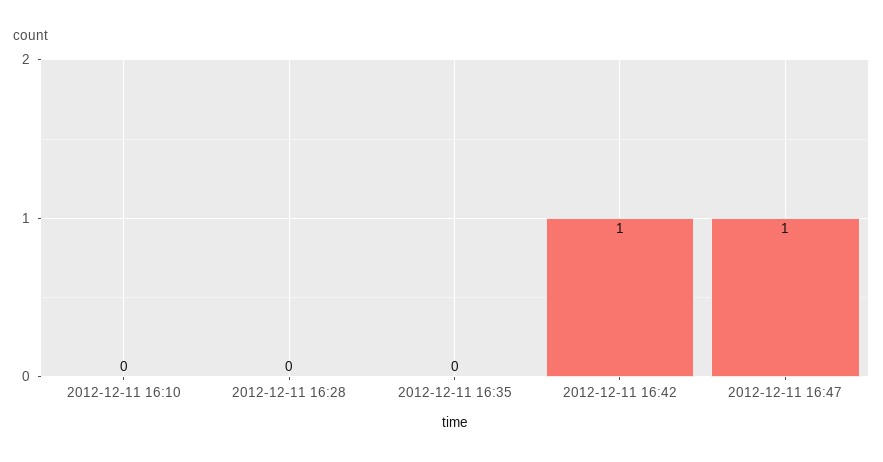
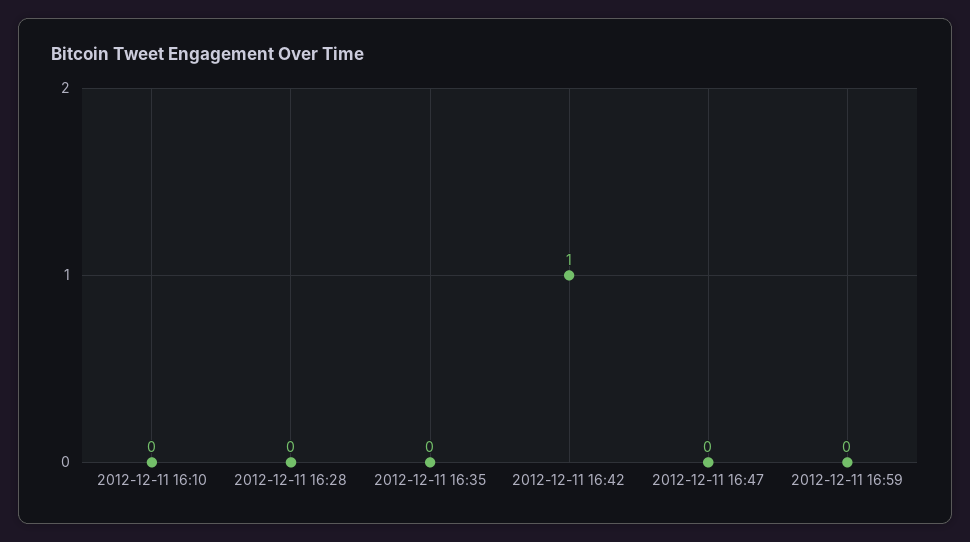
2012-12-11 16:47: 1 -> 0
2012-12-11 16:59: none -> 0

